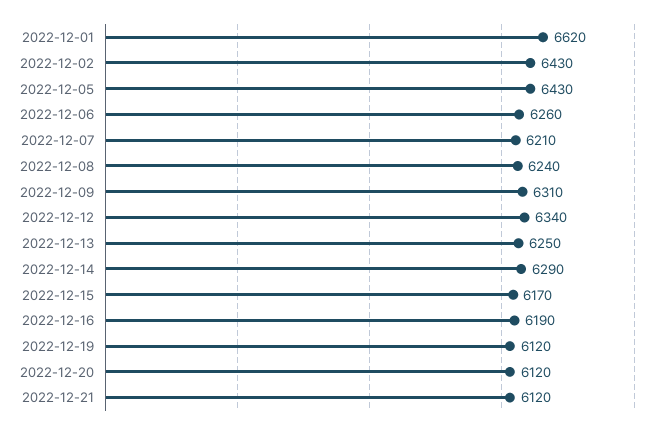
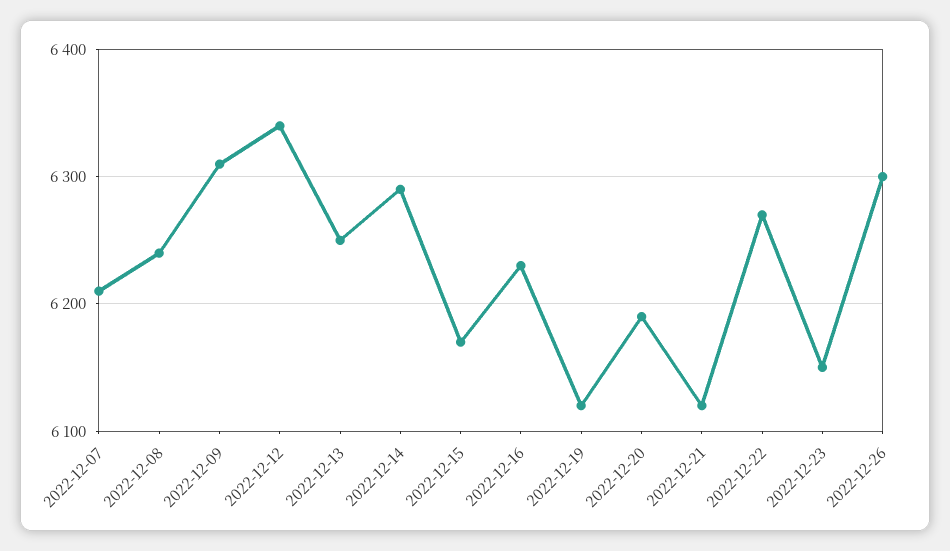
2022-12-01: 6620 -> none
2022-12-02: 6430 -> none
2022-12-05: 6430 -> none
2022-12-06: 6260 -> none
2022-12-16: 6190 -> 6230
2022-12-20: 6120 -> 6190
2022-12-22: none -> 6270
2022-12-23: none -> 6150
2022-12-26: none -> 6300

